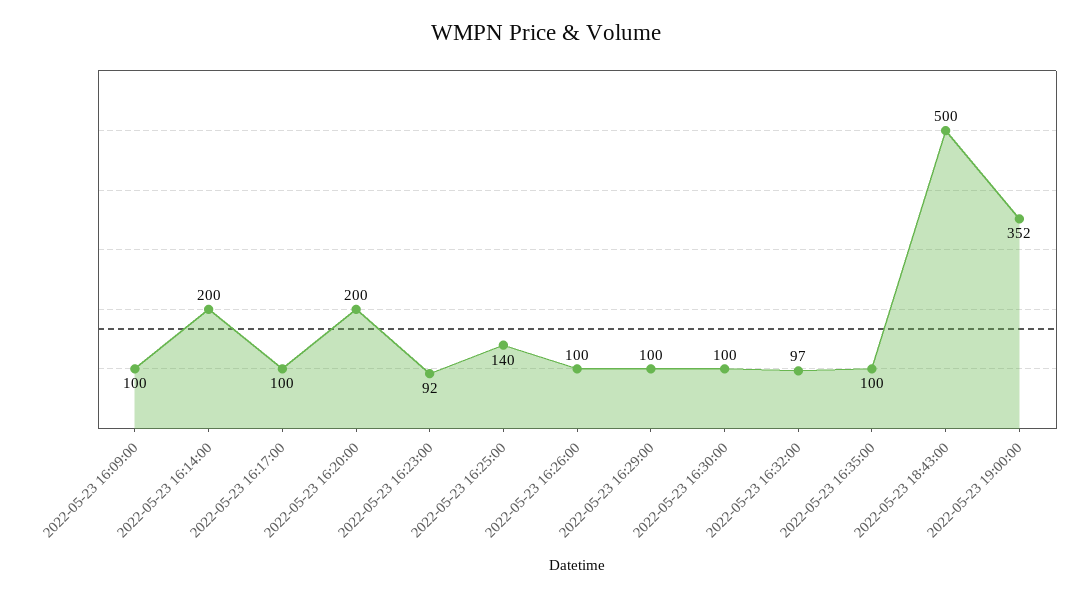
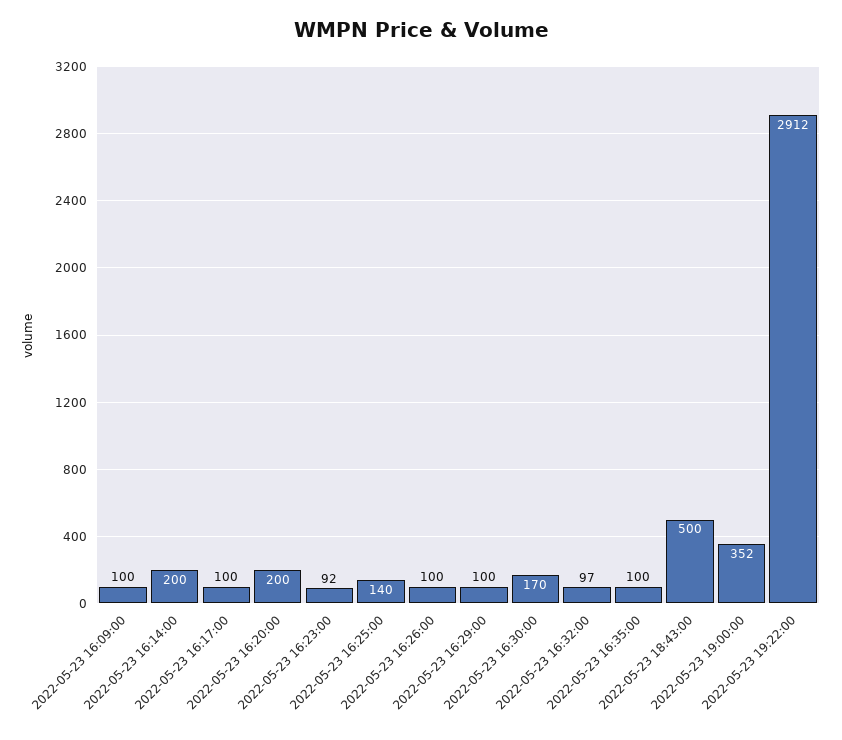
2022-05-23 16:30:00: 100 -> 170
2022-05-23 19:22:00: none -> 2912

